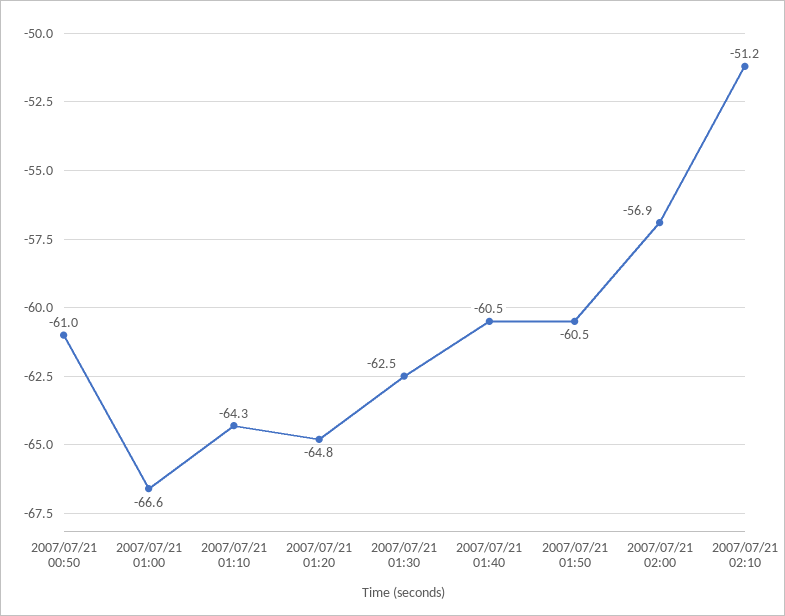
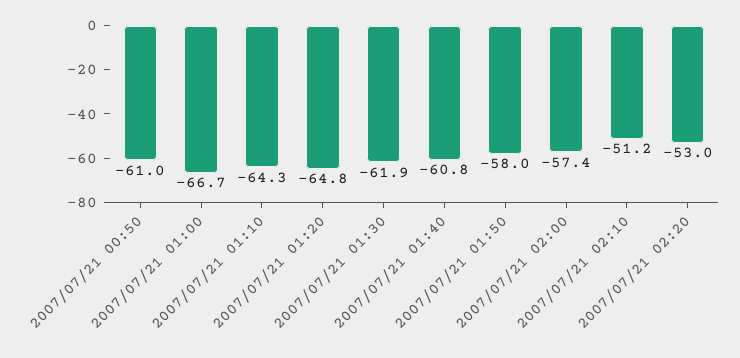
2007/07/21 01:00: -66.6 -> -66.7
2007/07/21 01:30: -62.5 -> -61.9
2007/07/21 01:40: -60.5 -> -60.8
2007/07/21 01:50: -60.5 -> -58
2007/07/21 02:00: -56.9 -> -57.4
2007/07/21 02:20: none -> -53

